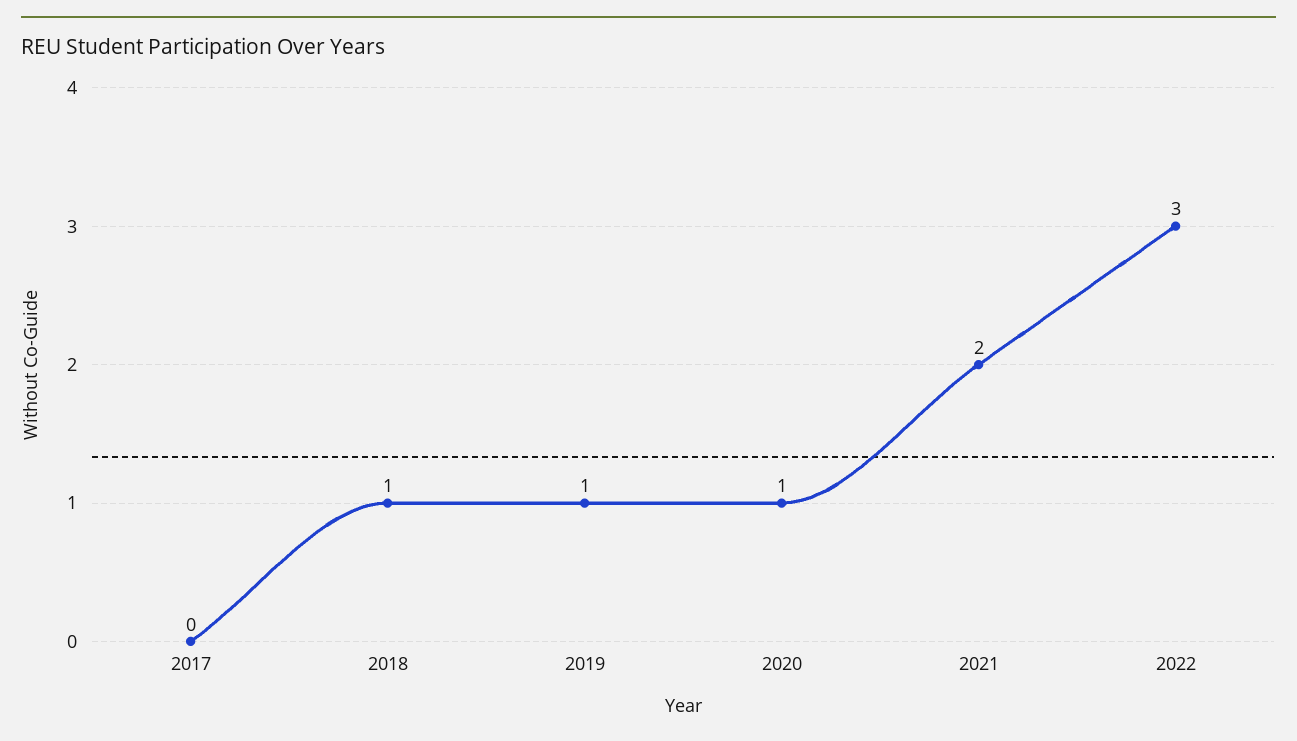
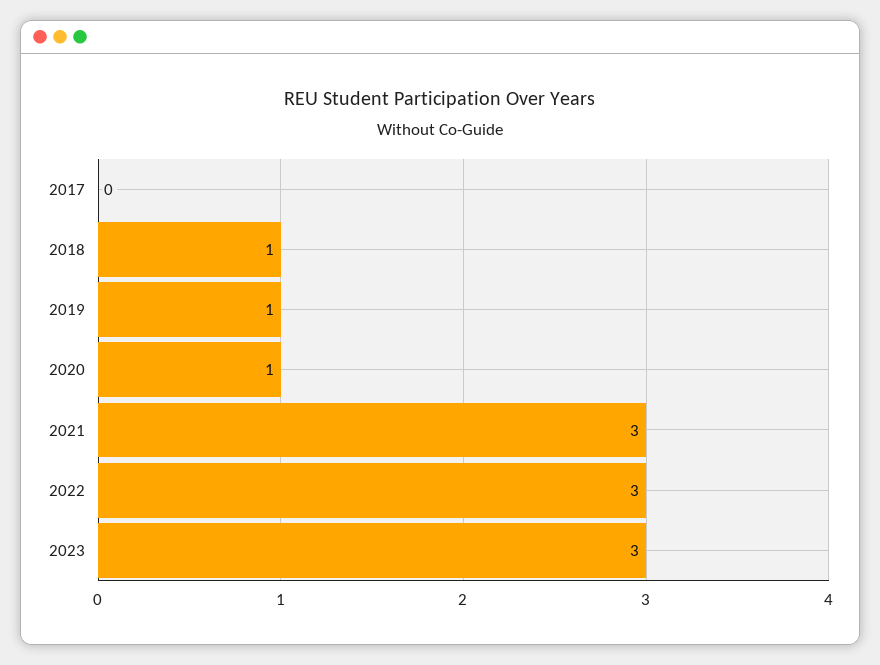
2021: 2 -> 3
2023: none -> 3

